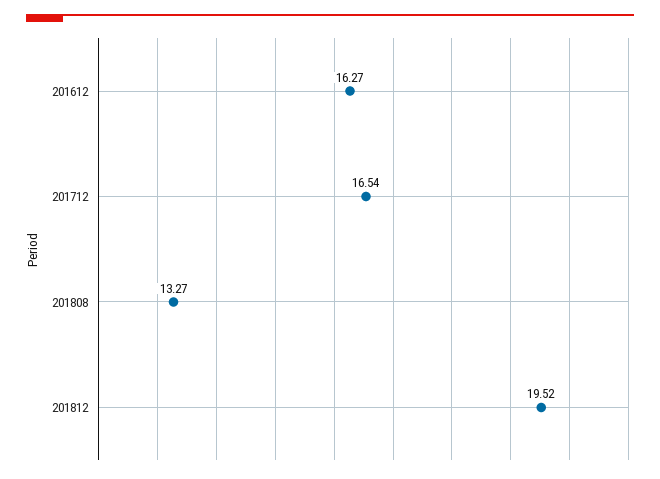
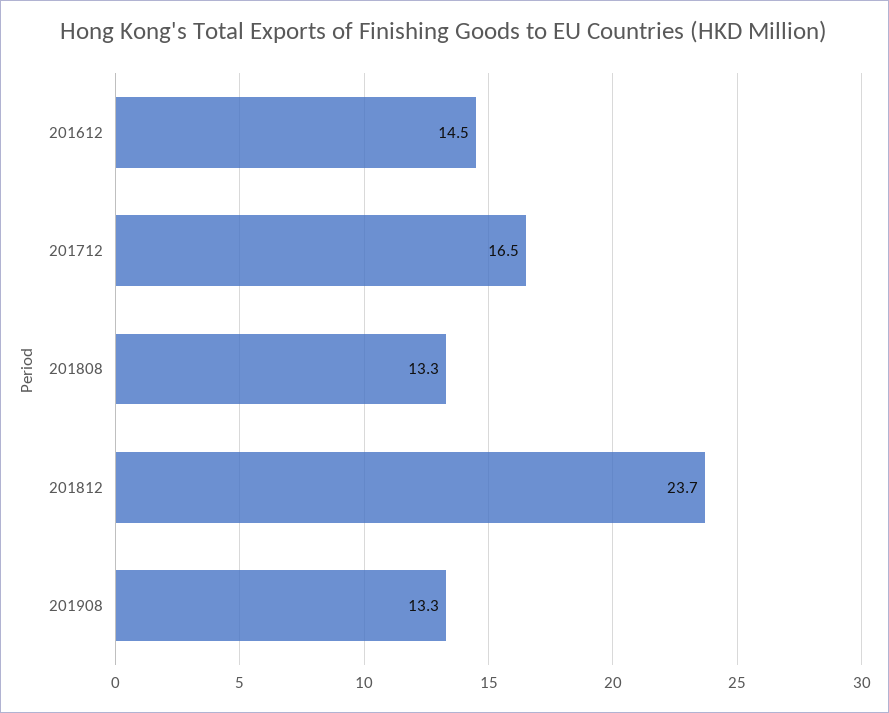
201612: 16.27 -> 14.5
201812: 19.52 -> 23.7
201908: none -> 13.3

